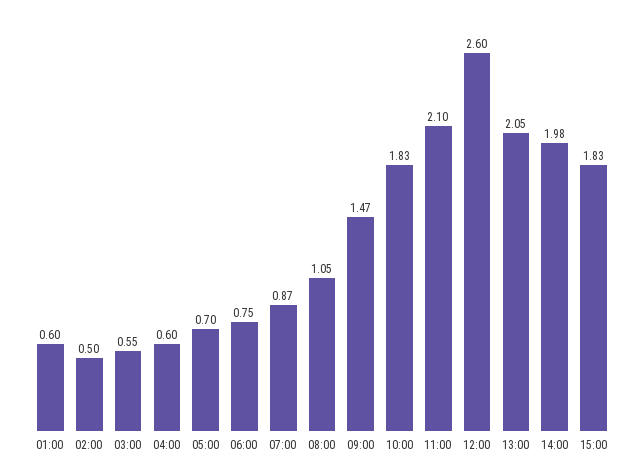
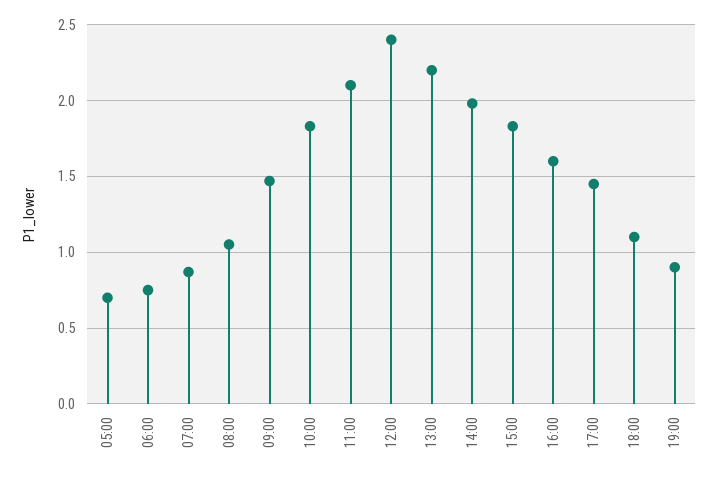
01:00: 0.6 -> none
02:00: 0.5 -> none
03:00: 0.55 -> none
04:00: 0.6 -> none
12:00: 2.6 -> 2.4
13:00: 2.05 -> 2.2
16:00: none -> 1.6
17:00: none -> 1.45
18:00: none -> 1.1
19:00: none -> 0.9

